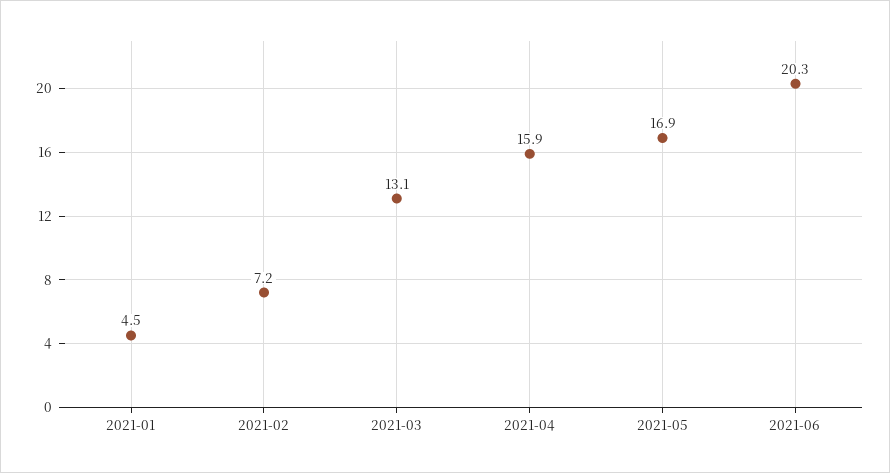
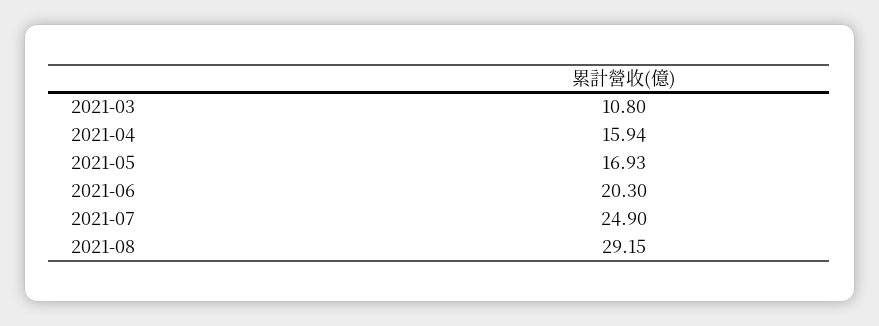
2021-01: 4.5 -> none
2021-02: 7.2 -> none
2021-03: 13.1 -> 10.8
2021-07: none -> 24.9
2021-08: none -> 29.15

